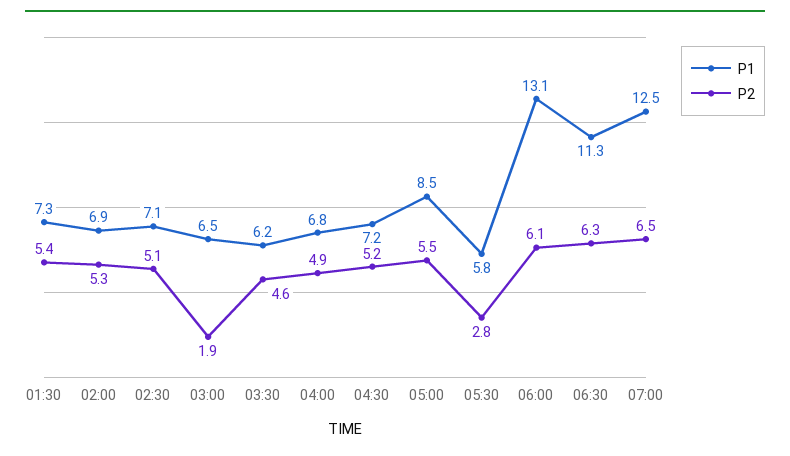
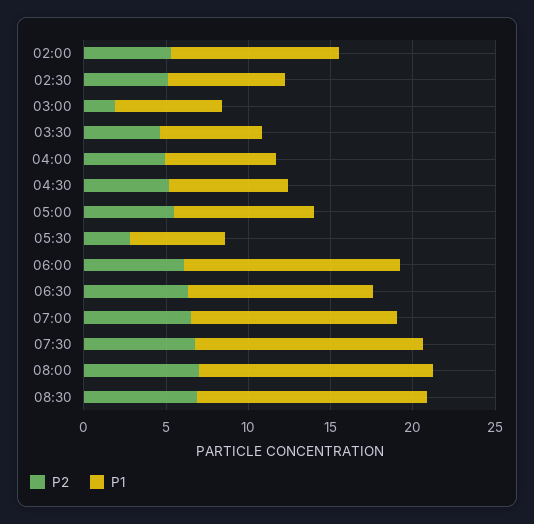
P1, 01:30: 7.3 -> none
P2, 01:30: 5.4 -> none
P1, 02:00: 6.9 -> 10
P2, 07:30: none -> 7
P1, 07:30: none -> 14
P2, 08:00: none -> 7
P1, 08:00: none -> 14
P2, 08:30: none -> 7
P1, 08:30: none -> 14

